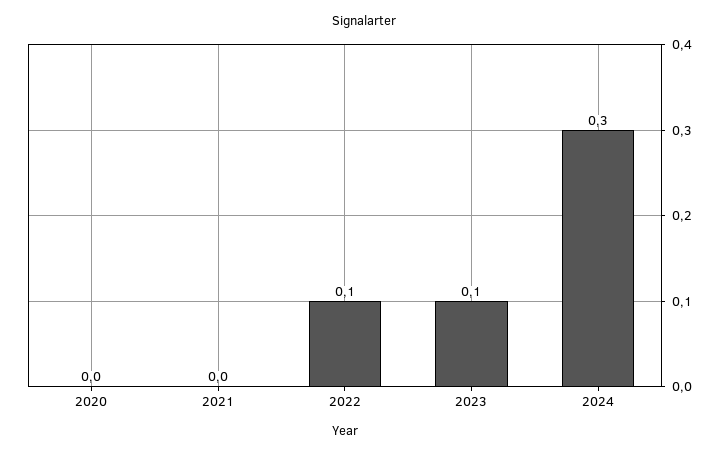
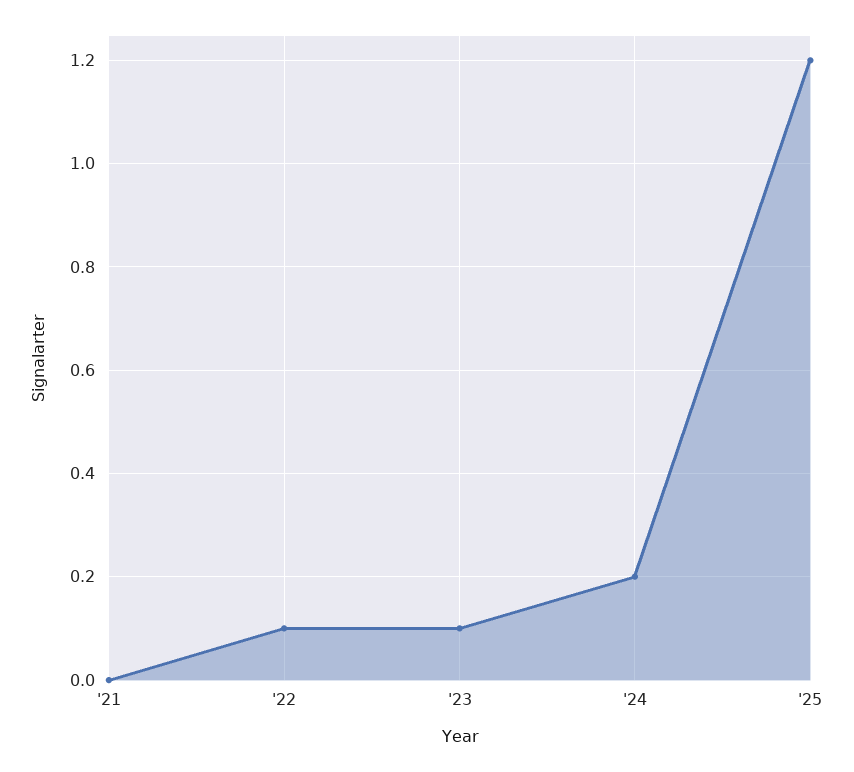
2020: 0 -> none
2024: 0.3 -> 0.2
'25: none -> 1.2

